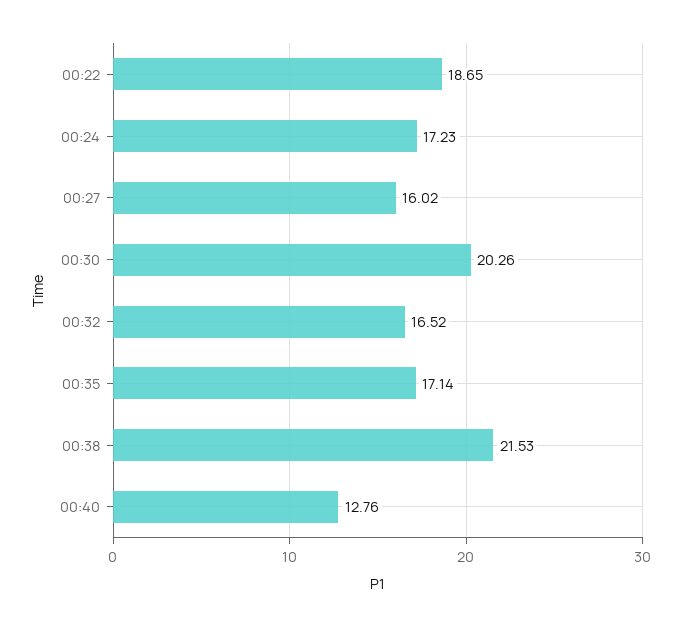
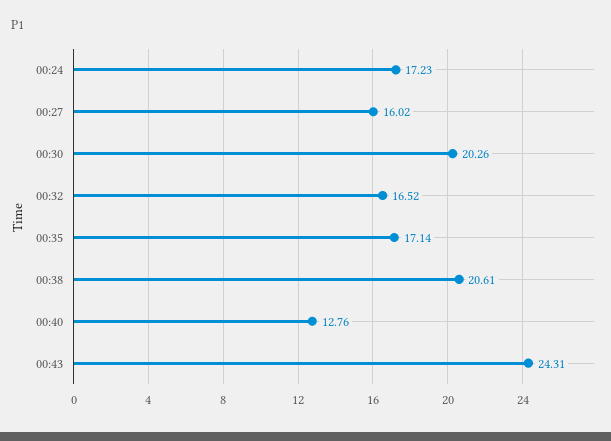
00:22: 18.65 -> none
00:38: 21.53 -> 20.61
00:43: none -> 24.31

